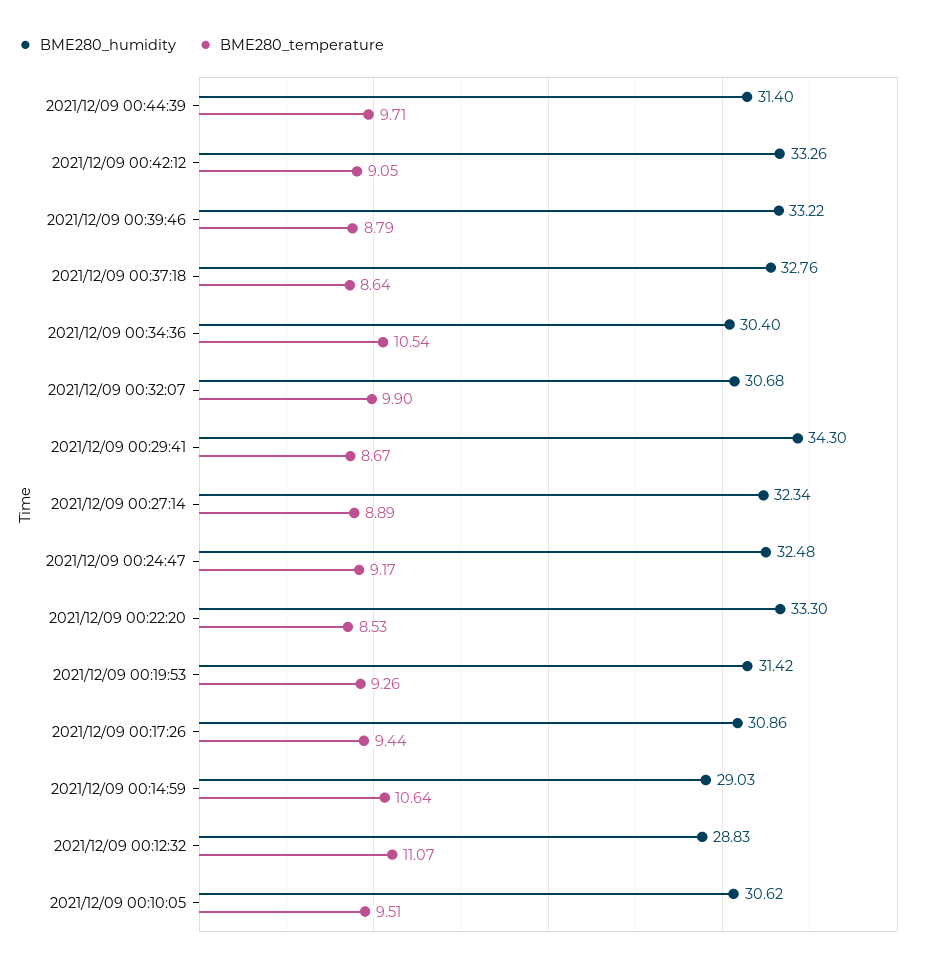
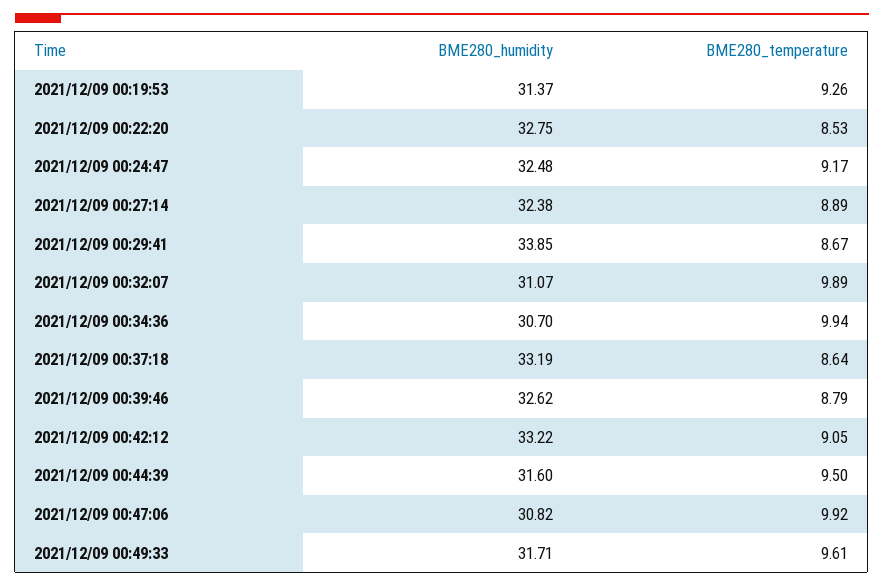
BME280_humidity, 2021/12/09 00:44:39: 31.4 -> 31.6
BME280_temperature, 2021/12/09 00:44:39: 9.71 -> 9.5
BME280_humidity, 2021/12/09 00:42:12: 33.26 -> 33.22
BME280_humidity, 2021/12/09 00:39:46: 33.22 -> 32.62
BME280_humidity, 2021/12/09 00:37:18: 32.76 -> 33.19
BME280_humidity, 2021/12/09 00:34:36: 30.4 -> 30.7
BME280_temperature, 2021/12/09 00:34:36: 10.54 -> 9.94
BME280_humidity, 2021/12/09 00:32:07: 30.68 -> 31.07
BME280_temperature, 2021/12/09 00:32:07: 9.9 -> 9.89
BME280_humidity, 2021/12/09 00:29:41: 34.3 -> 33.85
BME280_humidity, 2021/12/09 00:27:14: 32.34 -> 32.38
BME280_humidity, 2021/12/09 00:22:20: 33.3 -> 32.75
BME280_humidity, 2021/12/09 00:19:53: 31.42 -> 31.37
BME280_humidity, 2021/12/09 00:17:26: 30.86 -> none
BME280_temperature, 2021/12/09 00:17:26: 9.44 -> none
BME280_humidity, 2021/12/09 00:14:59: 29.03 -> none
BME280_temperature, 2021/12/09 00:14:59: 10.64 -> none
BME280_humidity, 2021/12/09 00:12:32: 28.83 -> none
BME280_temperature, 2021/12/09 00:12:32: 11.07 -> none
BME280_humidity, 2021/12/09 00:10:05: 30.62 -> none
BME280_temperature, 2021/12/09 00:10:05: 9.51 -> none
BME280_humidity, 2021/12/09 00:47:06: none -> 30.82
BME280_temperature, 2021/12/09 00:47:06: none -> 9.92
BME280_humidity, 2021/12/09 00:49:33: none -> 31.71
BME280_temperature, 2021/12/09 00:49:33: none -> 9.61

